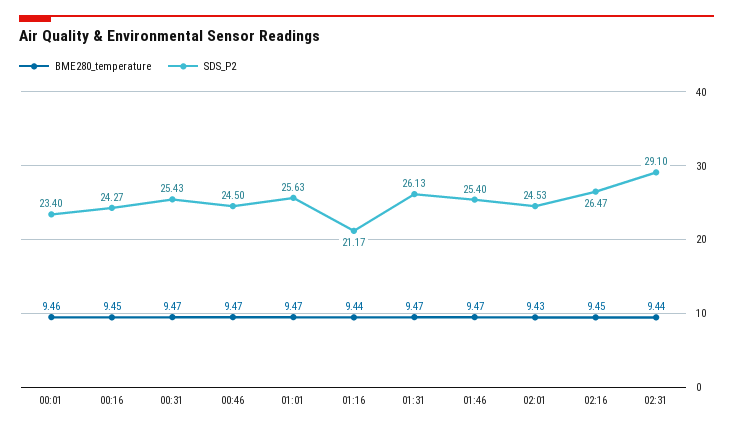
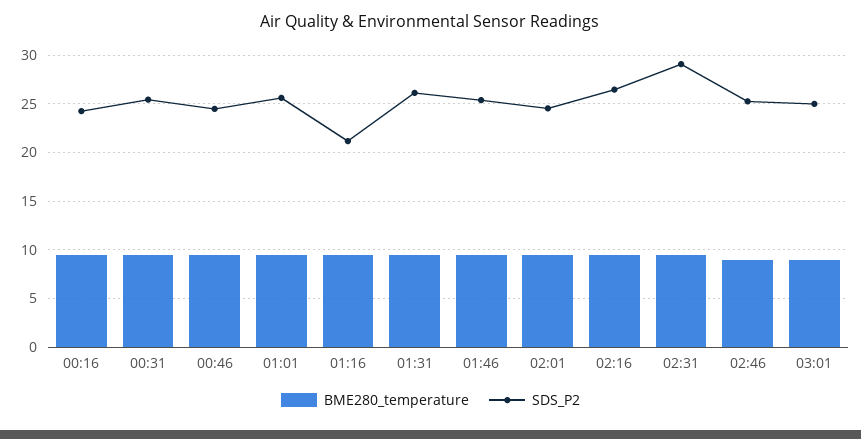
BME280_temperature, 00:01: 9.46 -> none
SDS_P2, 00:01: 23.4 -> none
BME280_temperature, 02:46: none -> 9
SDS_P2, 02:46: none -> 25
BME280_temperature, 03:01: none -> 9
SDS_P2, 03:01: none -> 25

